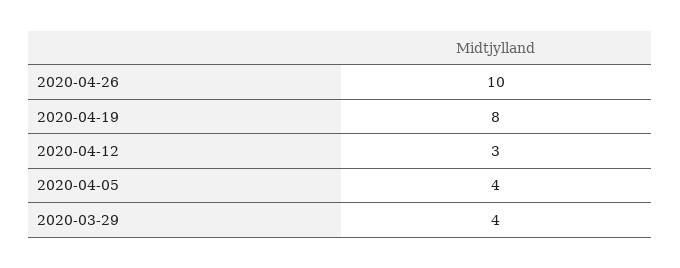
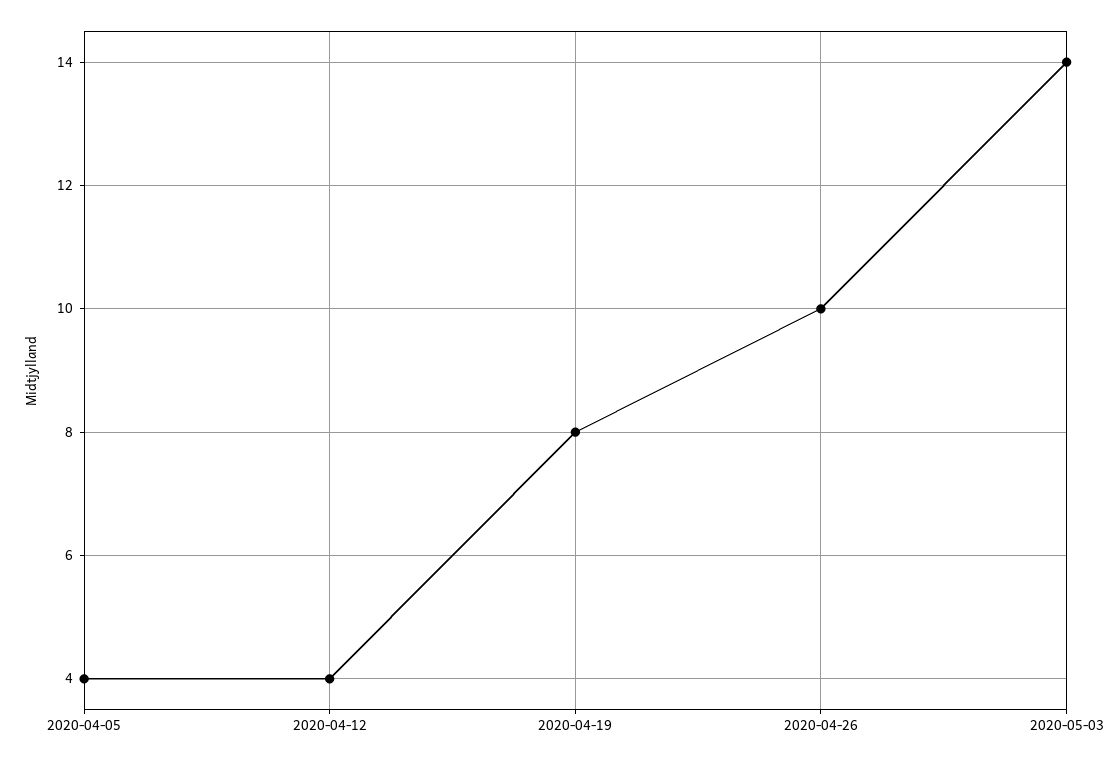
2020-04-12: 3 -> 4
2020-03-29: 4 -> none
2020-05-03: none -> 14

